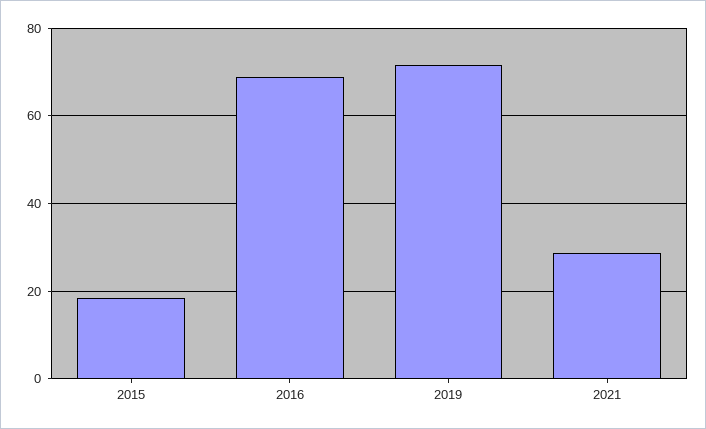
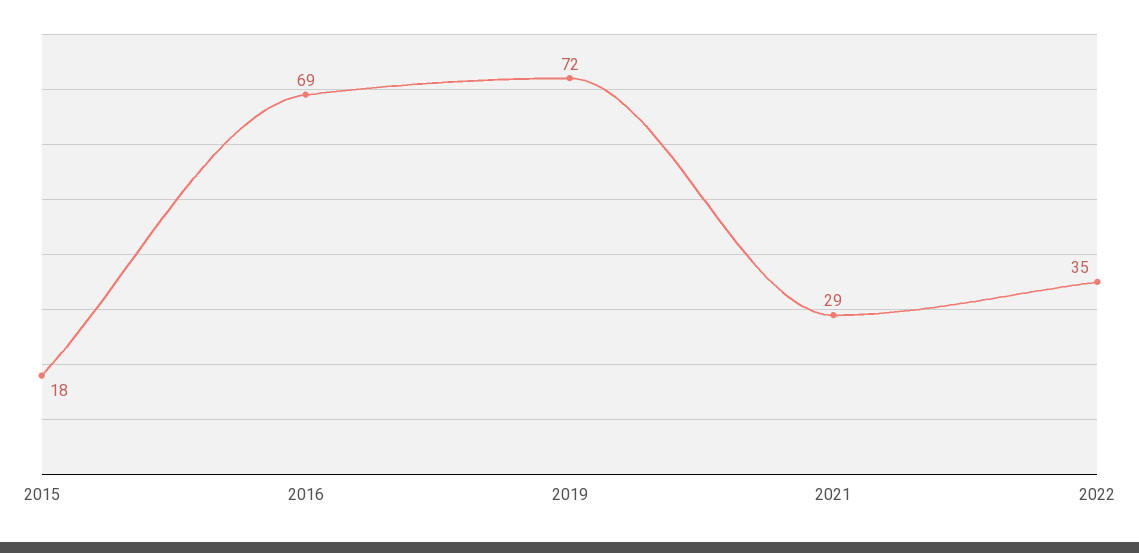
2022: none -> 35

